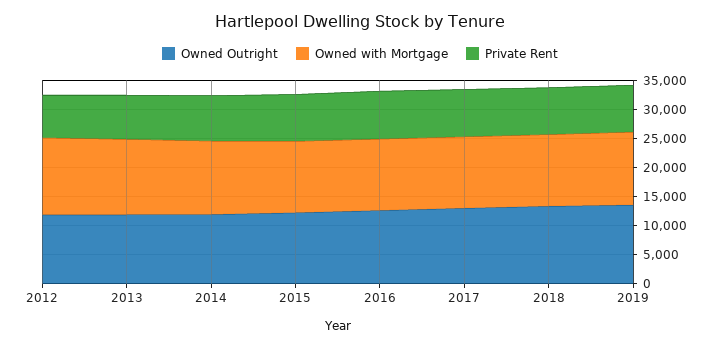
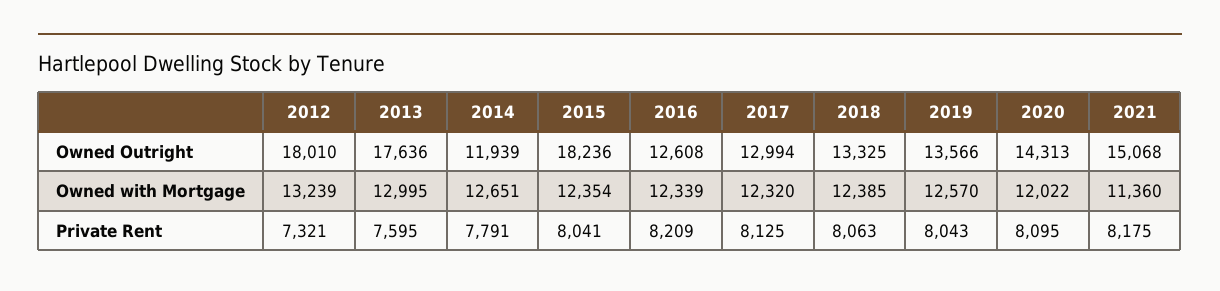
Owned Outright, 2012: 12500 -> 18010
Owned Outright, 2013: 12500 -> 17636
Owned Outright, 2015: 12500 -> 18236
Owned Outright, 2020: none -> 14313
Owned Outright, 2021: none -> 15068
Owned with Mortgage, 2020: none -> 12022
Owned with Mortgage, 2021: none -> 11360
Private Rent, 2020: none -> 8095
Private Rent, 2021: none -> 8175

